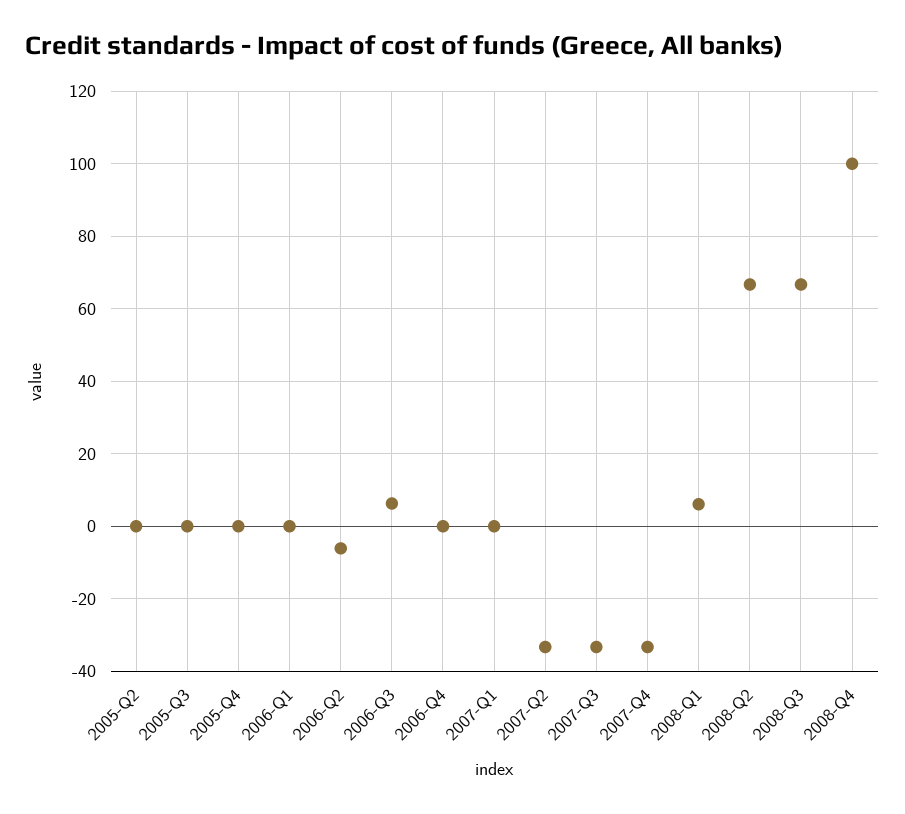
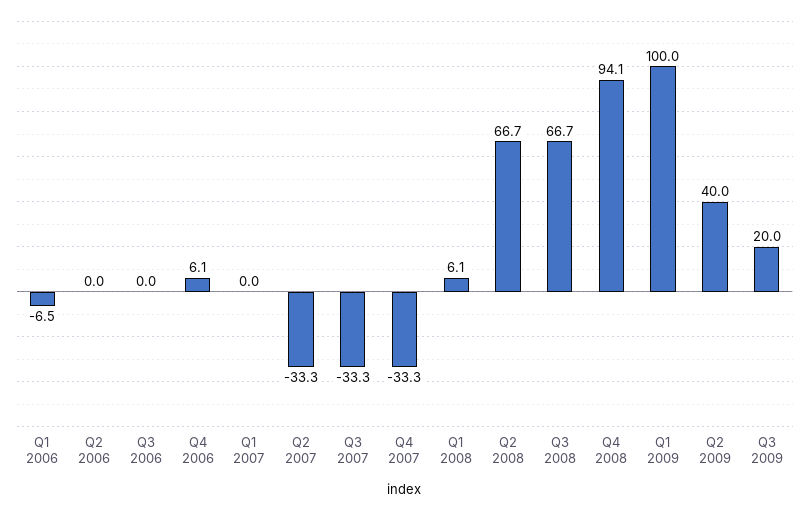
2005-Q2: 0 -> none
2005-Q3: 0 -> none
2005-Q4: 0 -> none
2006-Q1: 0 -> -6.5
2006-Q2: -6 -> 0
2006-Q3: 6 -> 0
2006-Q4: 0 -> 6.1
2008-Q4: 100 -> 94.1
Q1 2009: none -> 100
Q2 2009: none -> 40
Q3 2009: none -> 20

